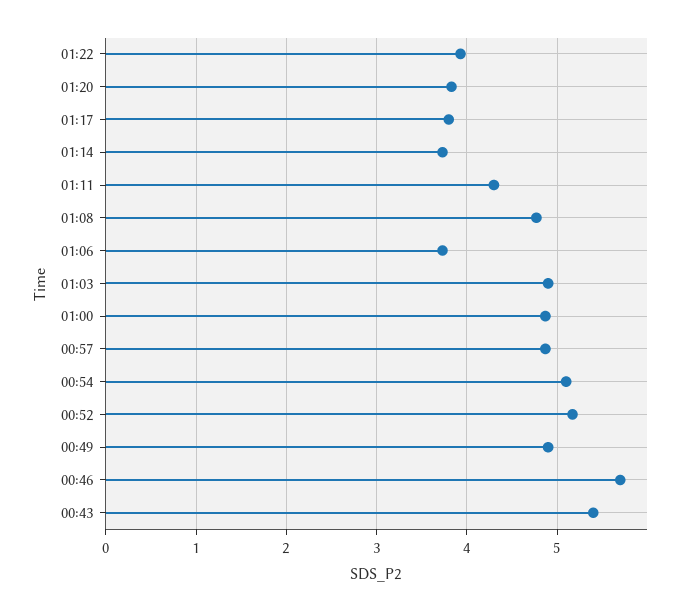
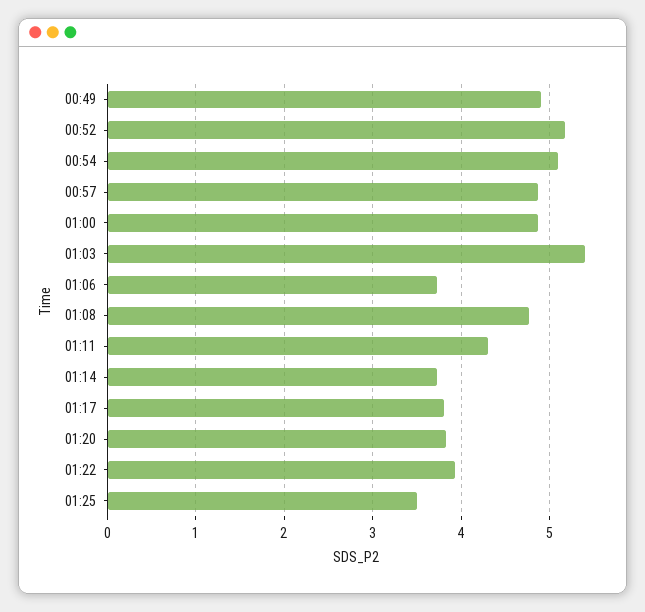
01:03: 4.9 -> 5.4
00:46: 5.7 -> none
00:43: 5.4 -> none
01:25: none -> 3.5

